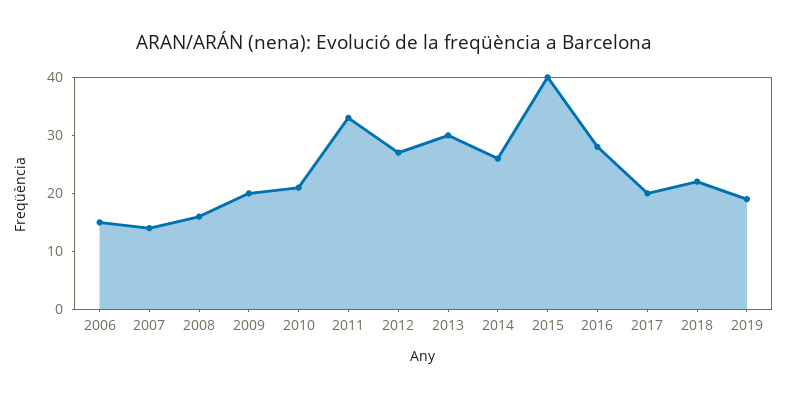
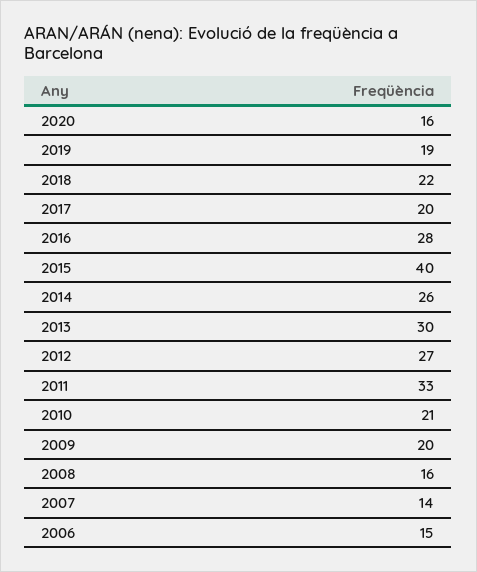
2020: none -> 16

